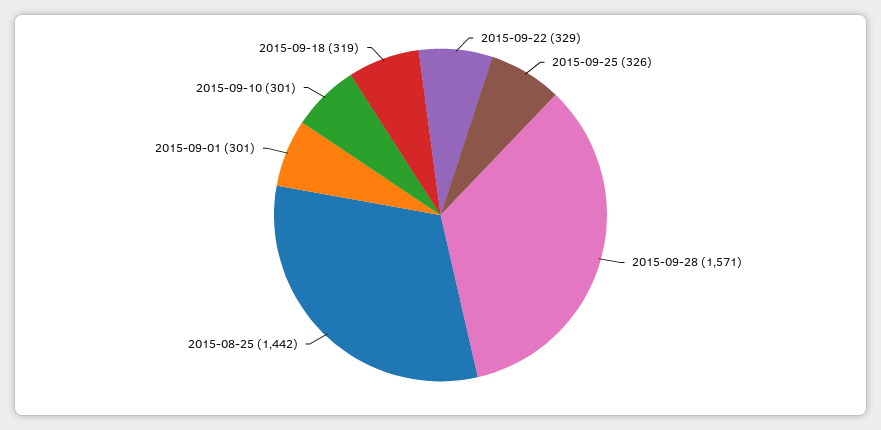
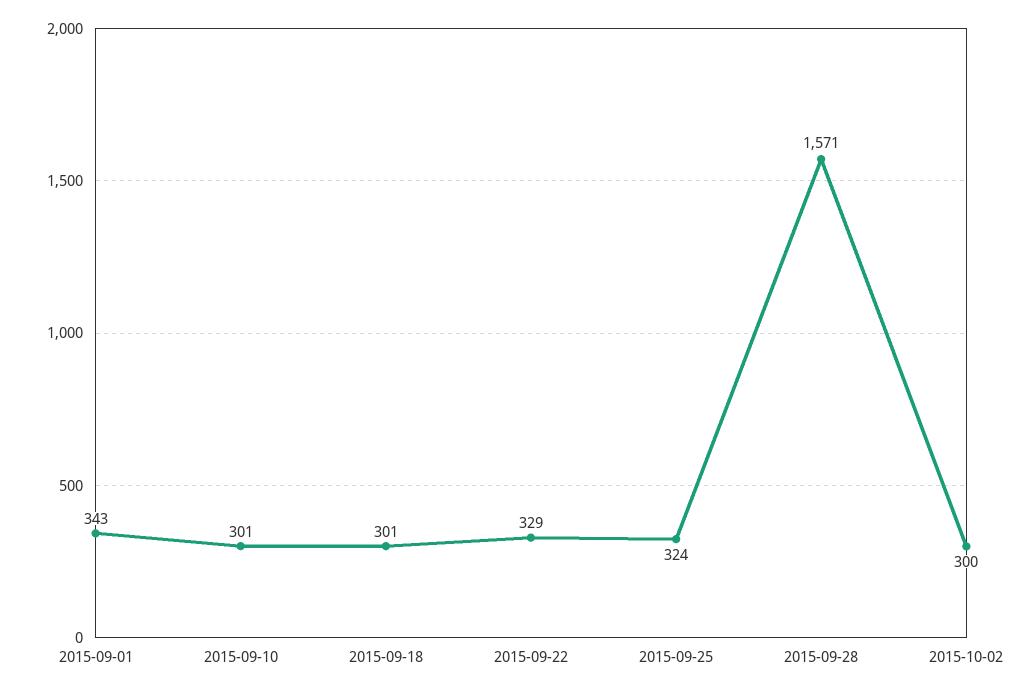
2015-09-25: 326 -> 324
2015-08-25: 1442 -> none
2015-09-01: 301 -> 343
2015-09-18: 319 -> 301
2015-10-02: none -> 300

